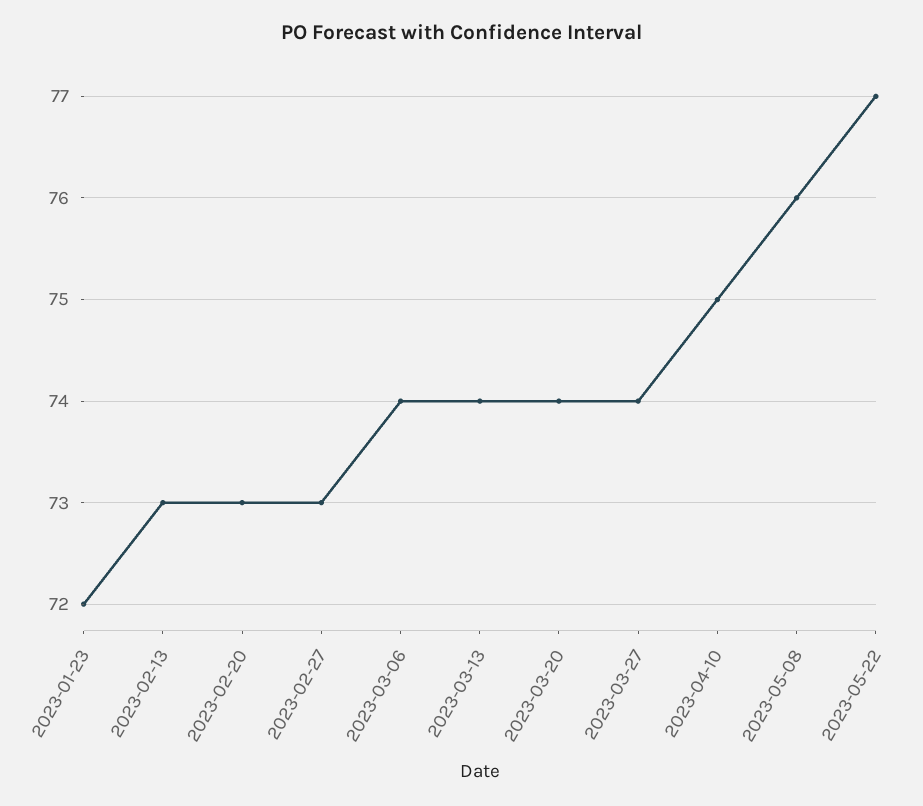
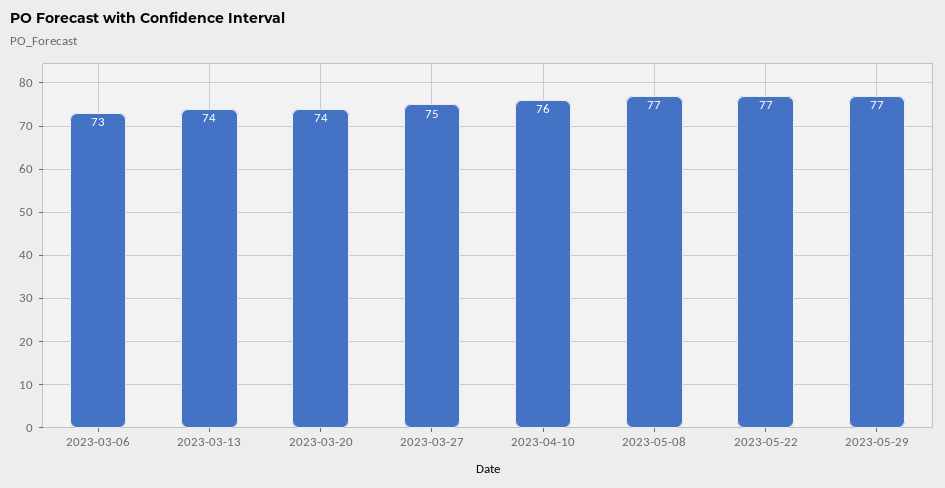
2023-01-23: 72 -> none
2023-02-13: 73 -> none
2023-02-20: 73 -> none
2023-02-27: 73 -> none
2023-03-06: 74 -> 73
2023-03-27: 74 -> 75
2023-04-10: 75 -> 76
2023-05-08: 76 -> 77
2023-05-29: none -> 77

